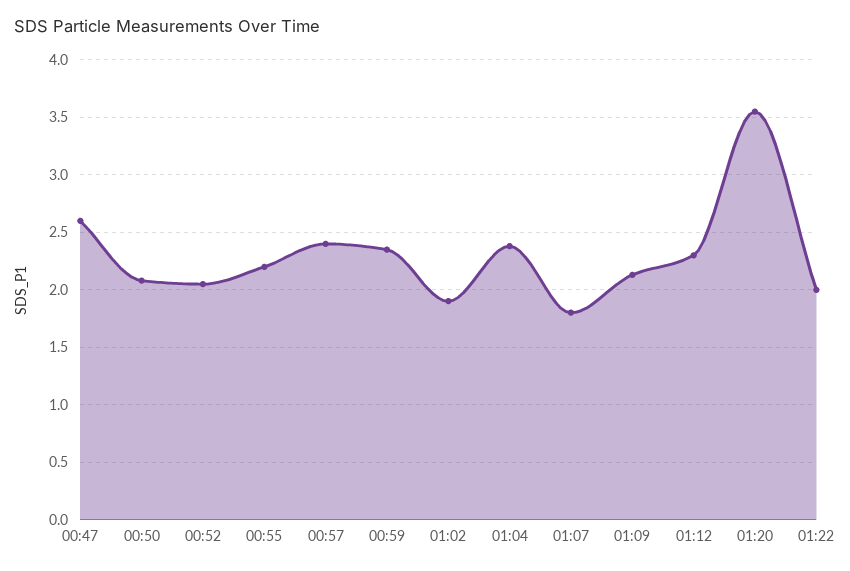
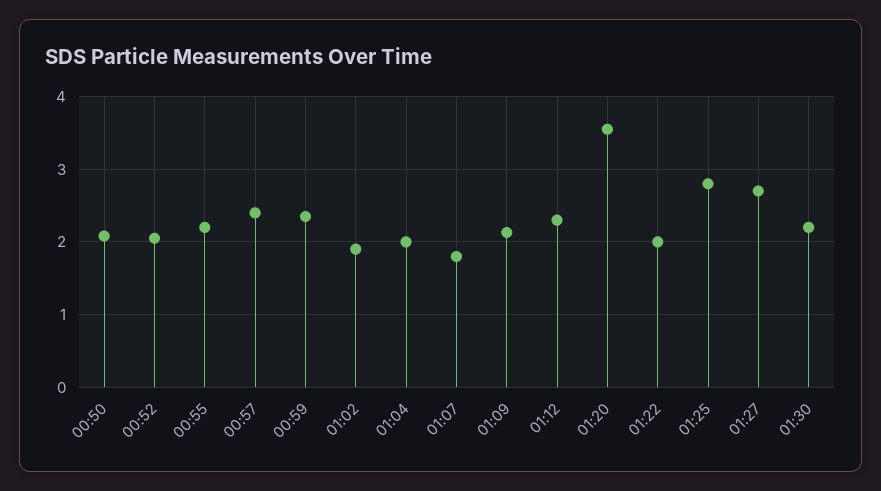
00:47: 2.6 -> none
01:04: 2.4 -> 2
01:25: none -> 2.8
01:27: none -> 2.7
01:30: none -> 2.2

